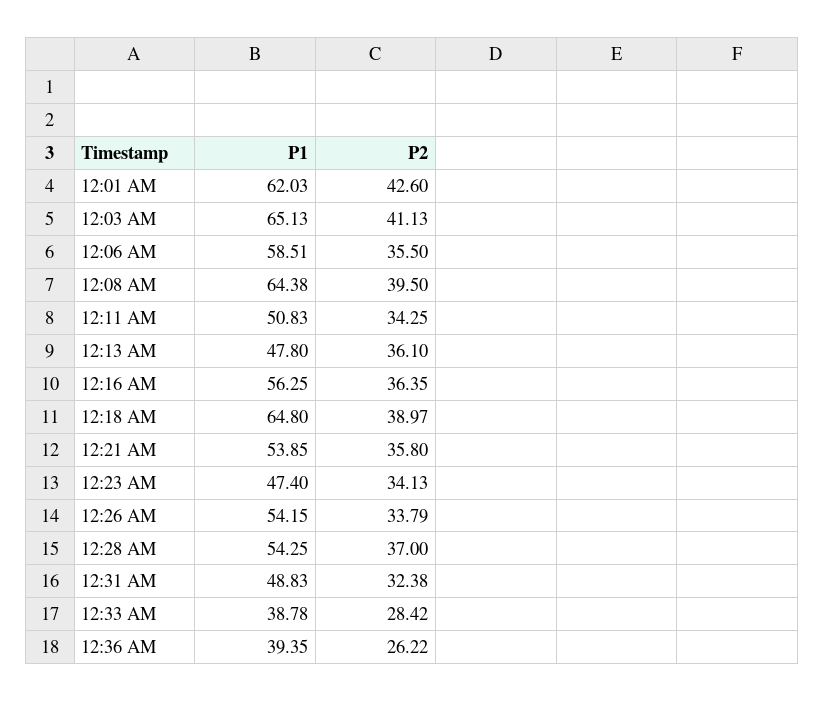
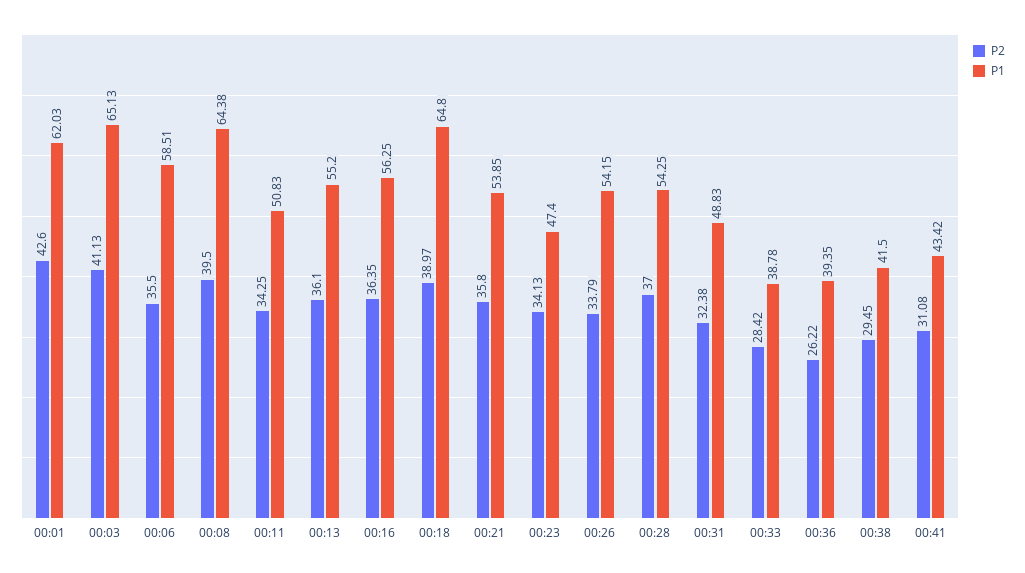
P1, 12:13 AM: 47.8 -> 55.2
P2, 00:38: none -> 29.45
P1, 00:38: none -> 41.5
P2, 00:41: none -> 31.08
P1, 00:41: none -> 43.42

